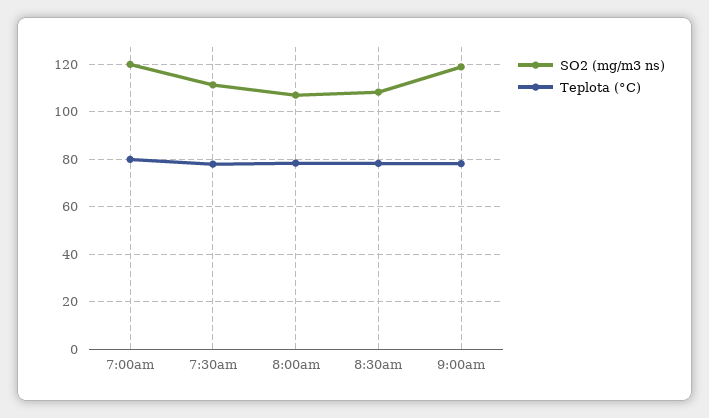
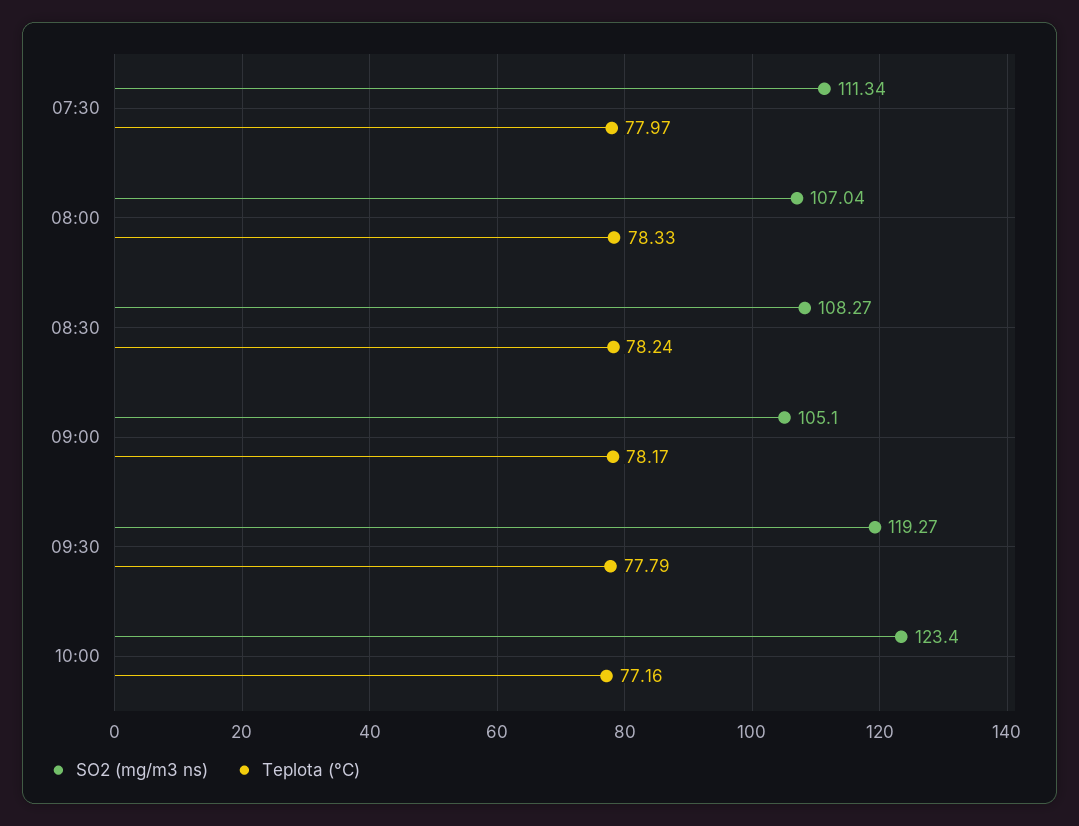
SO2 (mg/m3 ns), 7:00am: 120 -> none
Teplota (°C), 7:00am: 80 -> none
SO2 (mg/m3 ns), 9:00am: 120 -> 105.1
SO2 (mg/m3 ns), 09:30: none -> 119.27
Teplota (°C), 09:30: none -> 77.79
SO2 (mg/m3 ns), 10:00: none -> 123.4
Teplota (°C), 10:00: none -> 77.16

